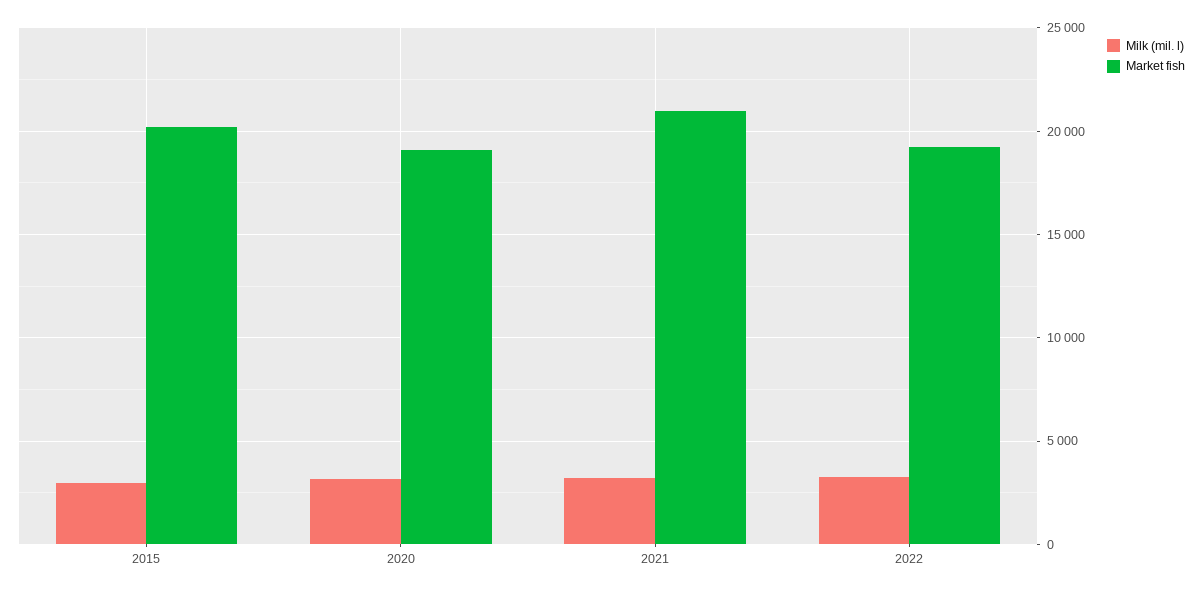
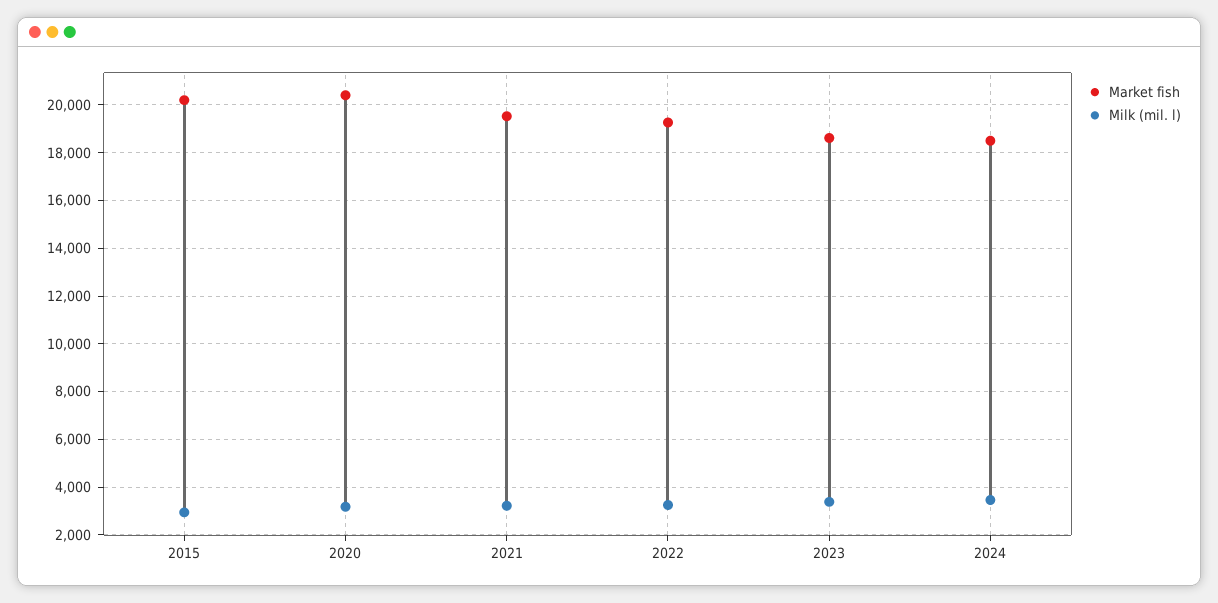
Market fish, 2020: 19000 -> 20500
Market fish, 2021: 21000 -> 19500
Market fish, 2023: none -> 18500
Milk (mil. l), 2023: none -> 3500
Market fish, 2024: none -> 18500
Milk (mil. l), 2024: none -> 3500

